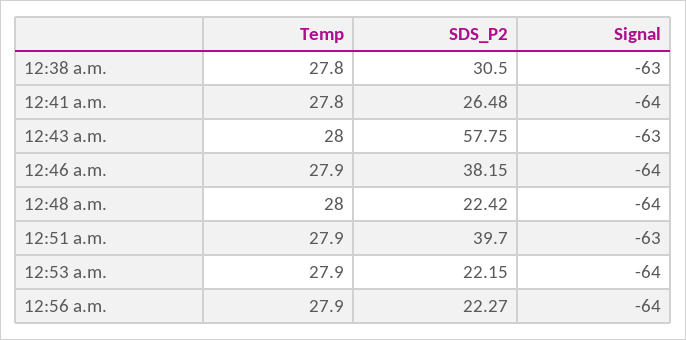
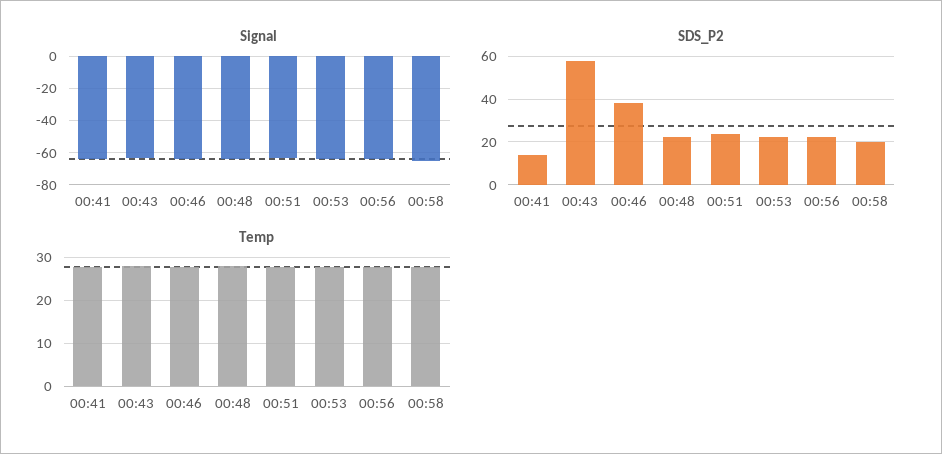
Temp, 12:38 a.m.: 27.8 -> none
SDS_P2, 12:38 a.m.: 30.5 -> none
Signal, 12:38 a.m.: -63 -> none
SDS_P2, 12:41 a.m.: 26.48 -> 15
SDS_P2, 12:51 a.m.: 39.7 -> 25
Signal, 00:58: none -> -65
SDS_P2, 00:58: none -> 20
Temp, 00:58: none -> 28

